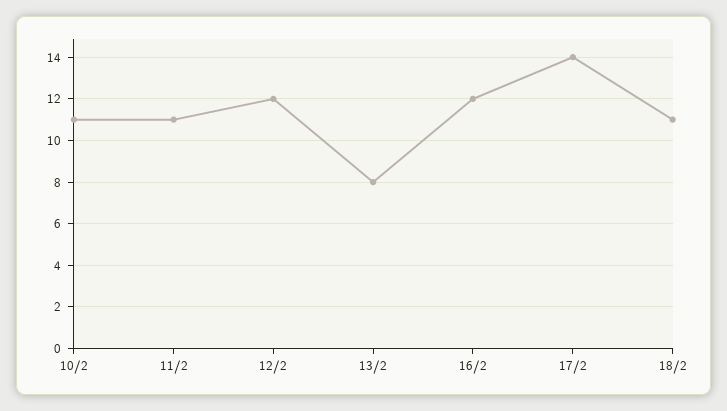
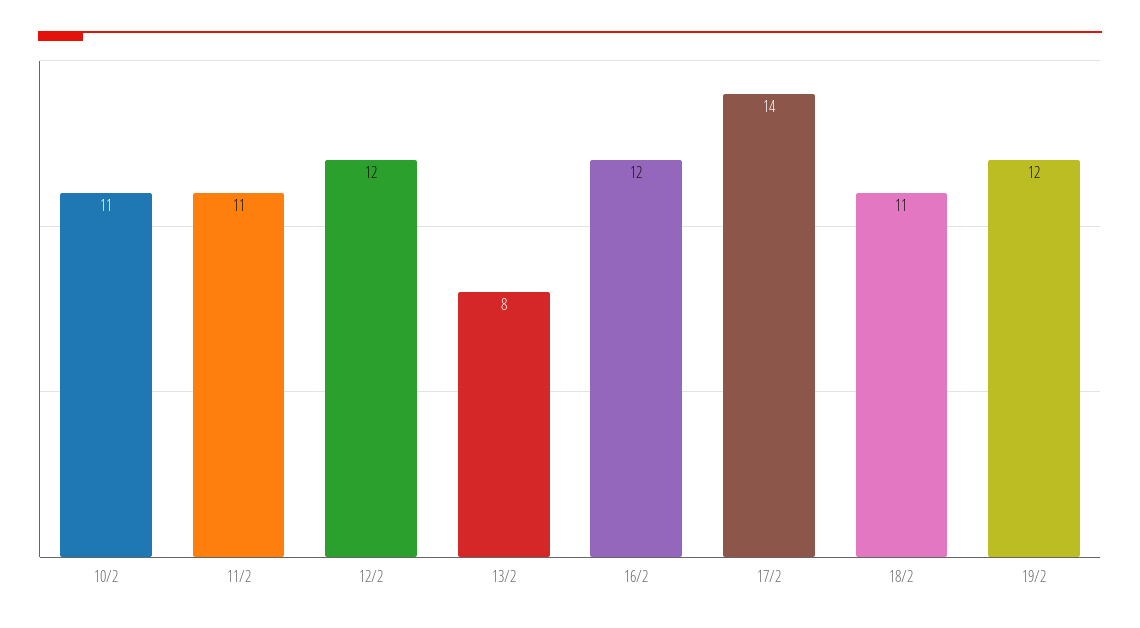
19/2: none -> 12

